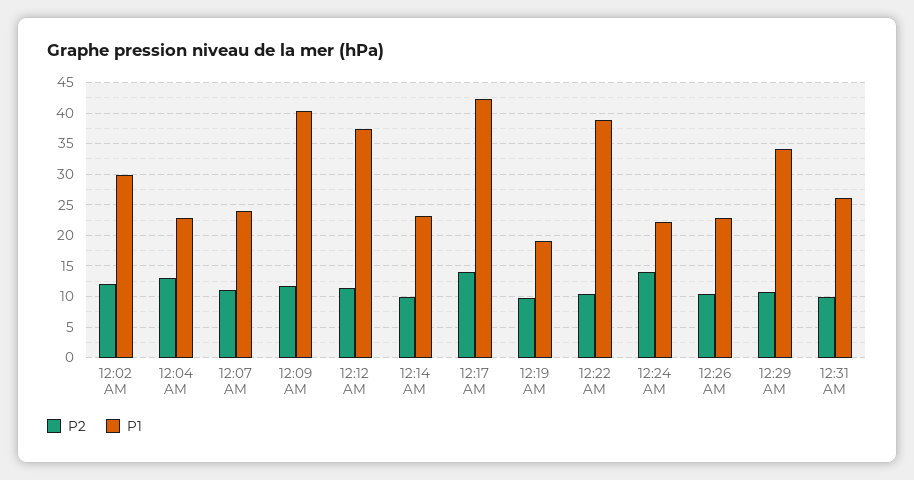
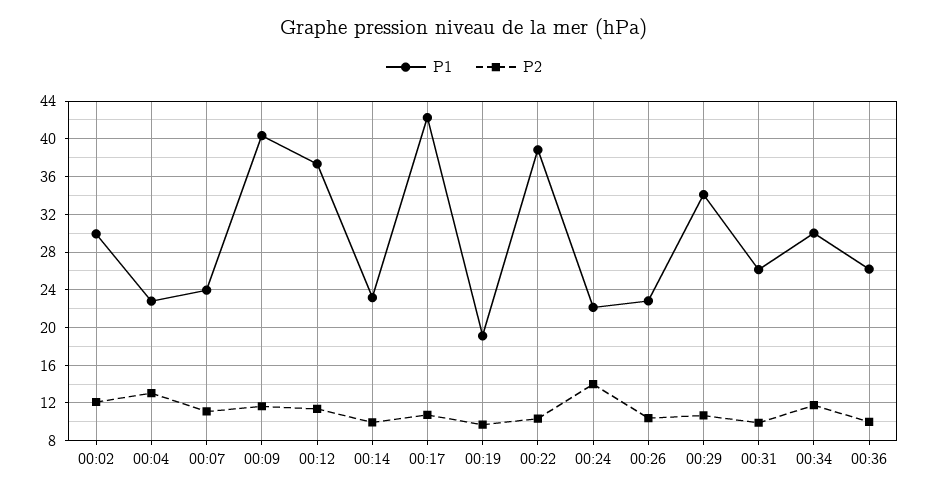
P2, 12:17 AM: 14 -> 11
P1, 00:34: none -> 30
P2, 00:34: none -> 12
P1, 00:36: none -> 26
P2, 00:36: none -> 10

